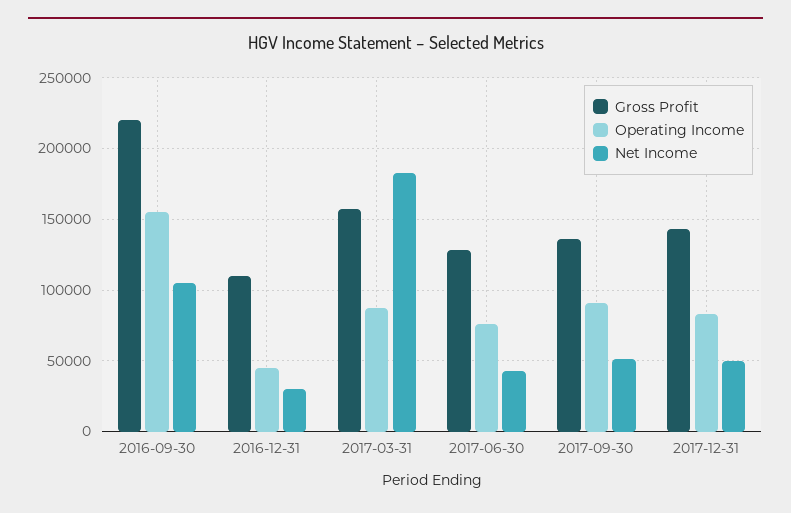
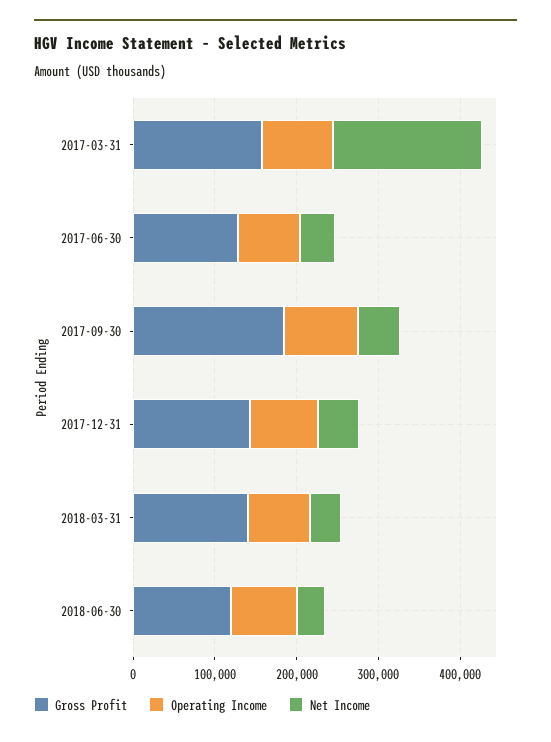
Gross Profit, 2016-09-30: 220000 -> none
Operating Income, 2016-09-30: 155000 -> none
Net Income, 2016-09-30: 105000 -> none
Gross Profit, 2016-12-31: 110000 -> none
Operating Income, 2016-12-31: 45000 -> none
Net Income, 2016-12-31: 30000 -> none
Gross Profit, 2017-09-30: 135000 -> 180000
Gross Profit, 2018-03-31: none -> 140000
Operating Income, 2018-03-31: none -> 80000
Net Income, 2018-03-31: none -> 40000
Gross Profit, 2018-06-30: none -> 120000
Operating Income, 2018-06-30: none -> 80000
Net Income, 2018-06-30: none -> 40000

